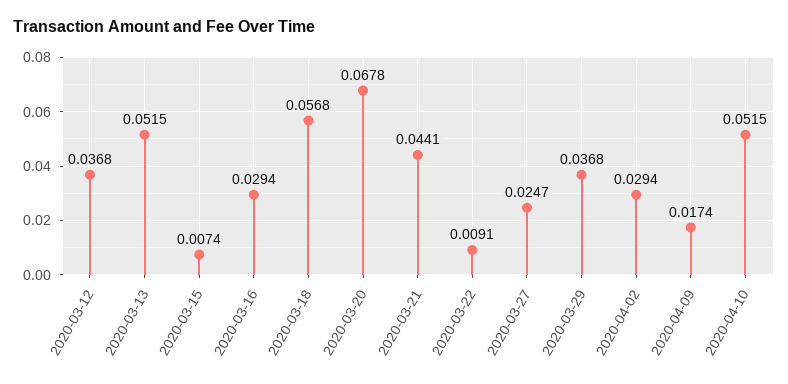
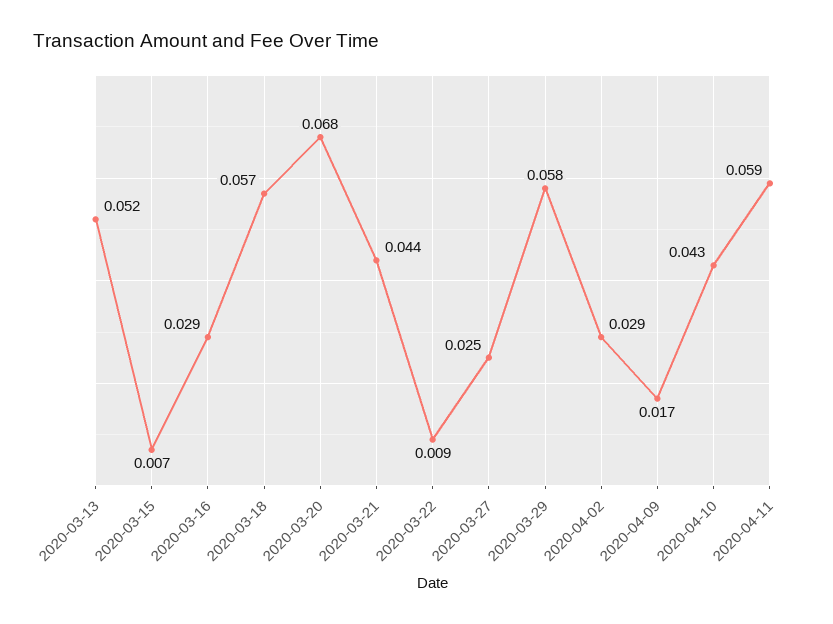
2020-03-12: 0.0368 -> none
2020-03-29: 0.0368 -> 0.058
2020-04-10: 0.0515 -> 0.043
2020-04-11: none -> 0.059

